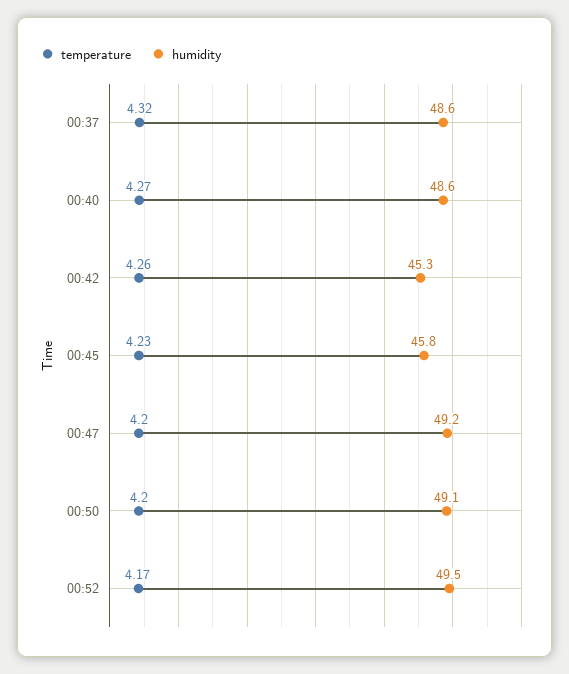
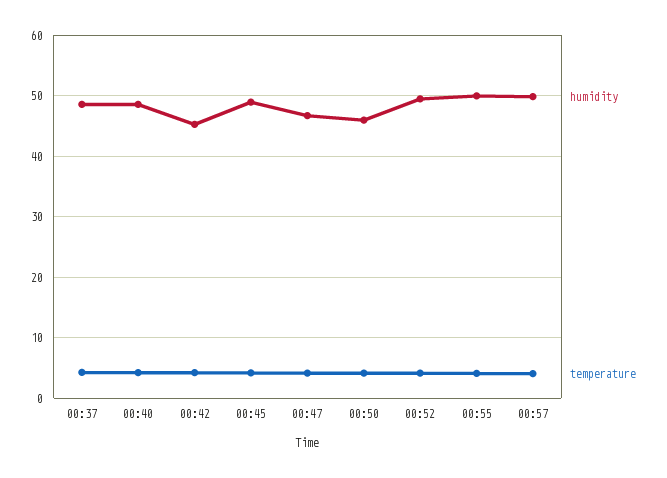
humidity, 00:45: 45.8 -> 49
humidity, 00:47: 49.2 -> 47
humidity, 00:50: 49.1 -> 46
humidity, 00:55: none -> 50
temperature, 00:55: none -> 4
humidity, 00:57: none -> 50
temperature, 00:57: none -> 4

